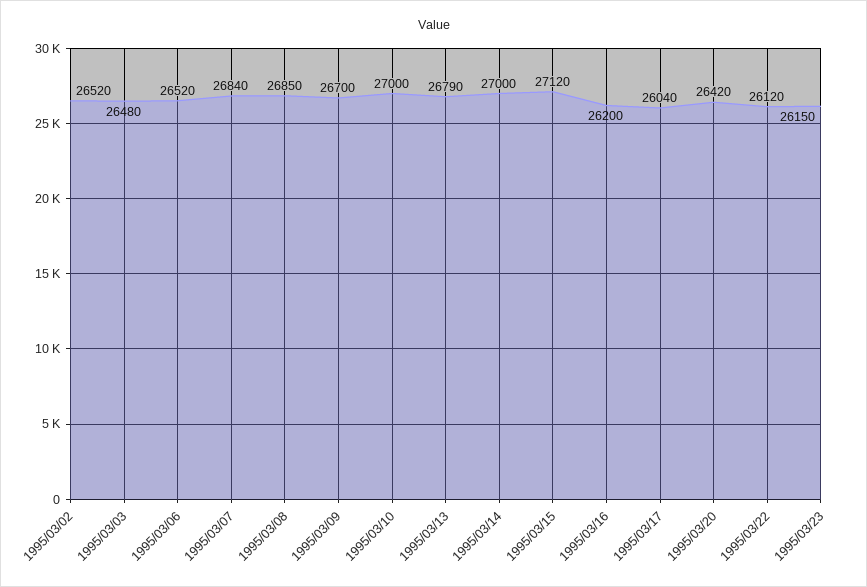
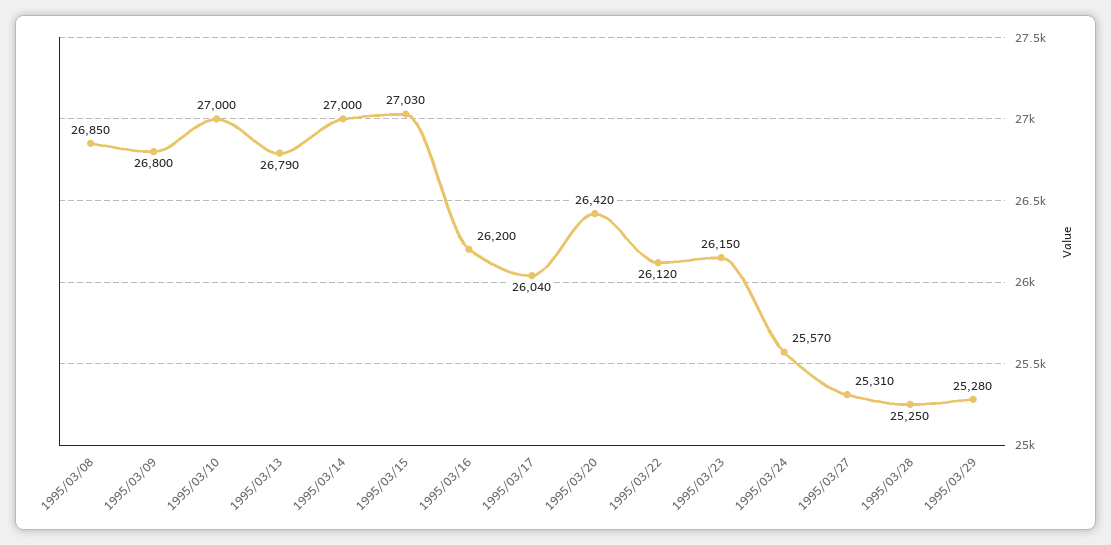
1995/03/02: 26520 -> none
1995/03/03: 26480 -> none
1995/03/06: 26520 -> none
1995/03/07: 26840 -> none
1995/03/09: 26700 -> 26800
1995/03/15: 27120 -> 27030
1995/03/24: none -> 25570
1995/03/27: none -> 25310
1995/03/28: none -> 25250
1995/03/29: none -> 25280

